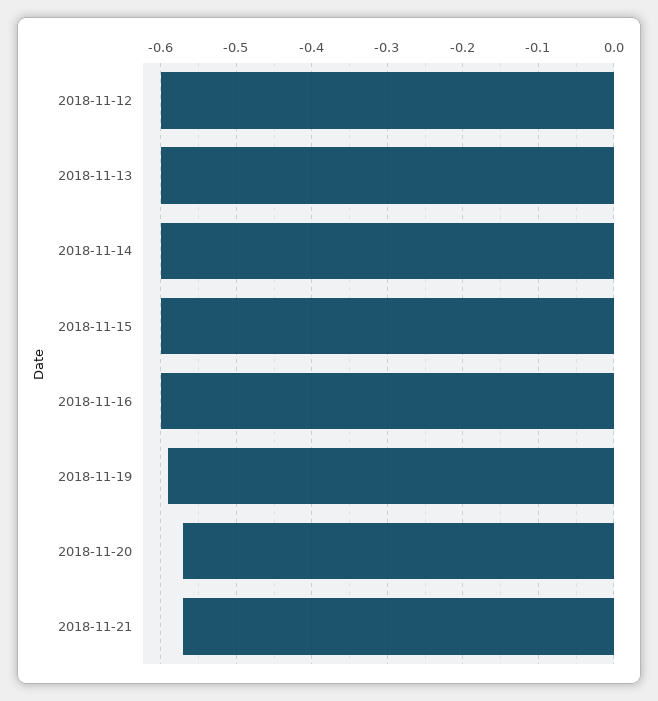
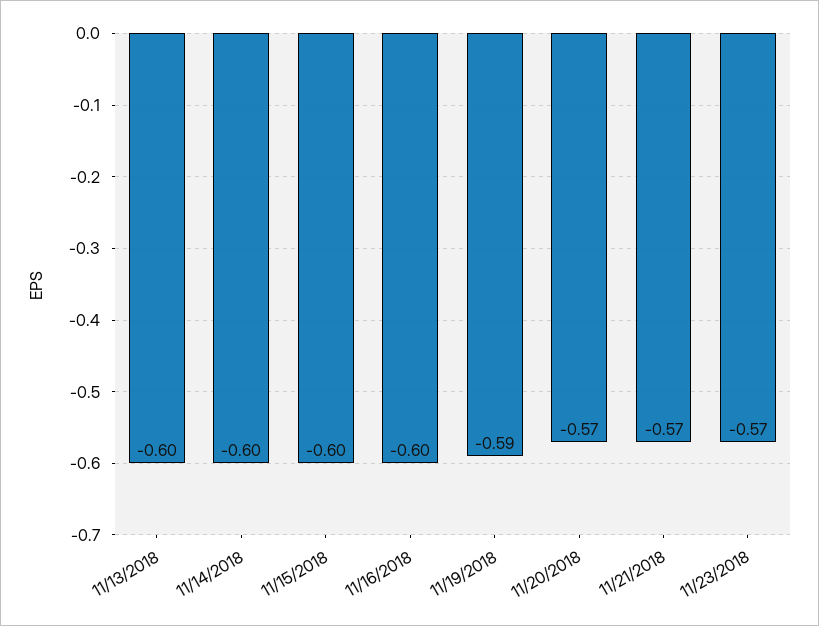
2018-11-12: -0.6 -> none
11/23/2018: none -> -0.57

